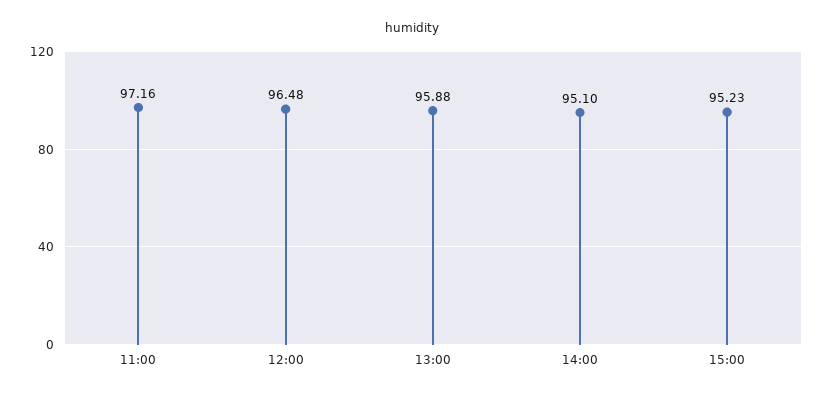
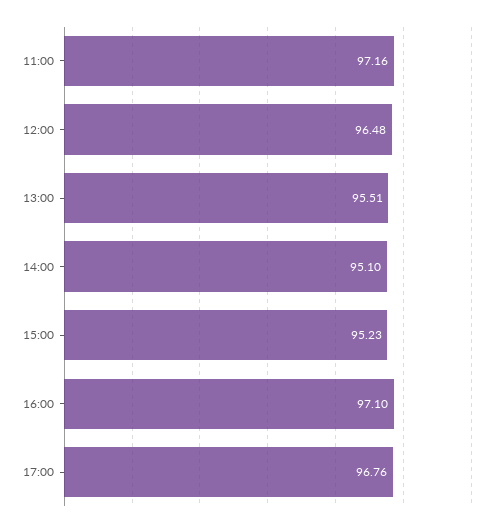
13:00: 95.88 -> 95.51
16:00: none -> 97.1
17:00: none -> 96.76

